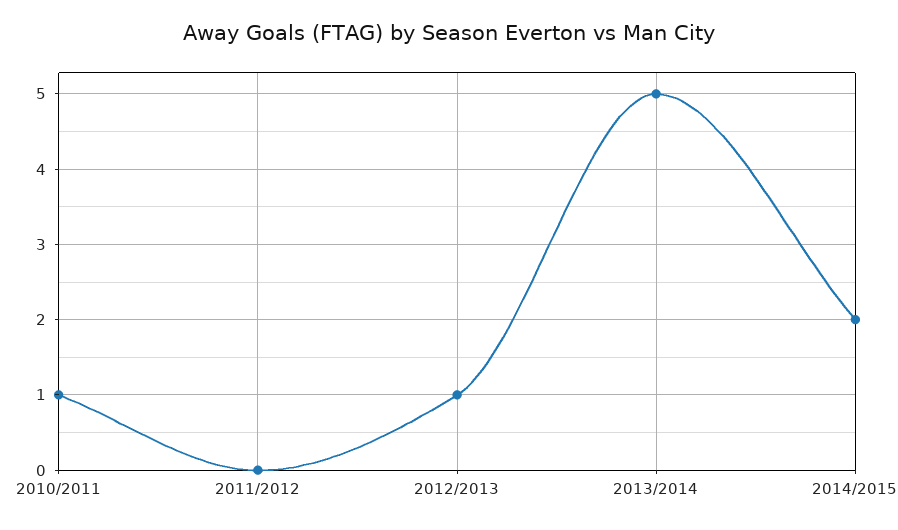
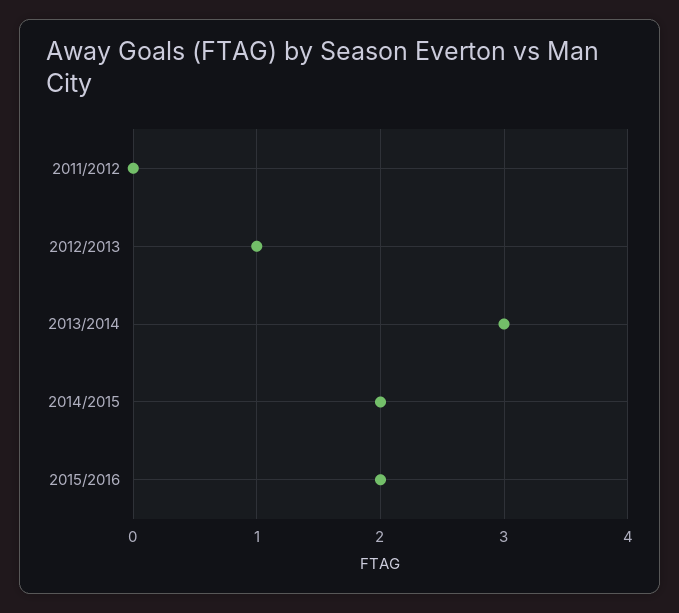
2010/2011: 1 -> none
2013/2014: 5 -> 3
2015/2016: none -> 2

